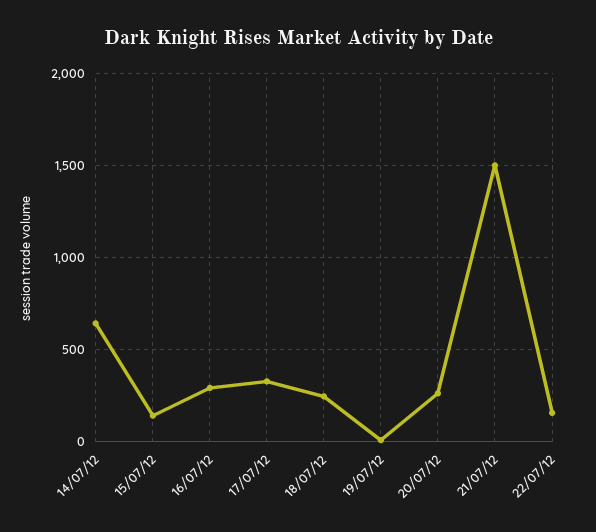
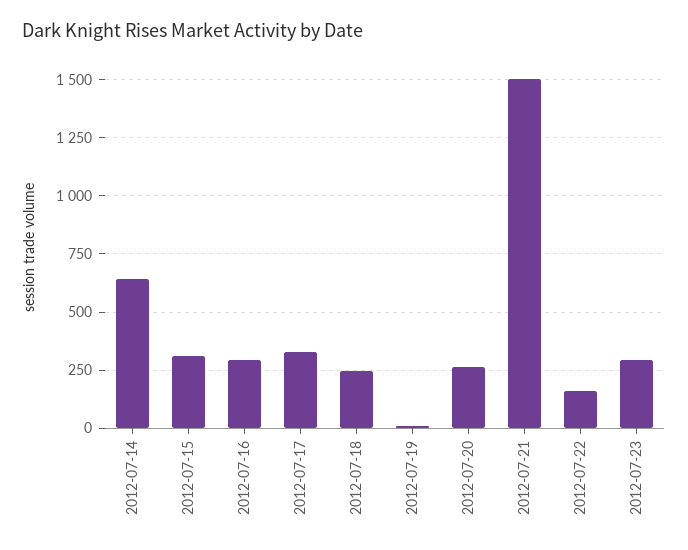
15/07/12: 150 -> 300
2012-07-23: none -> 300

